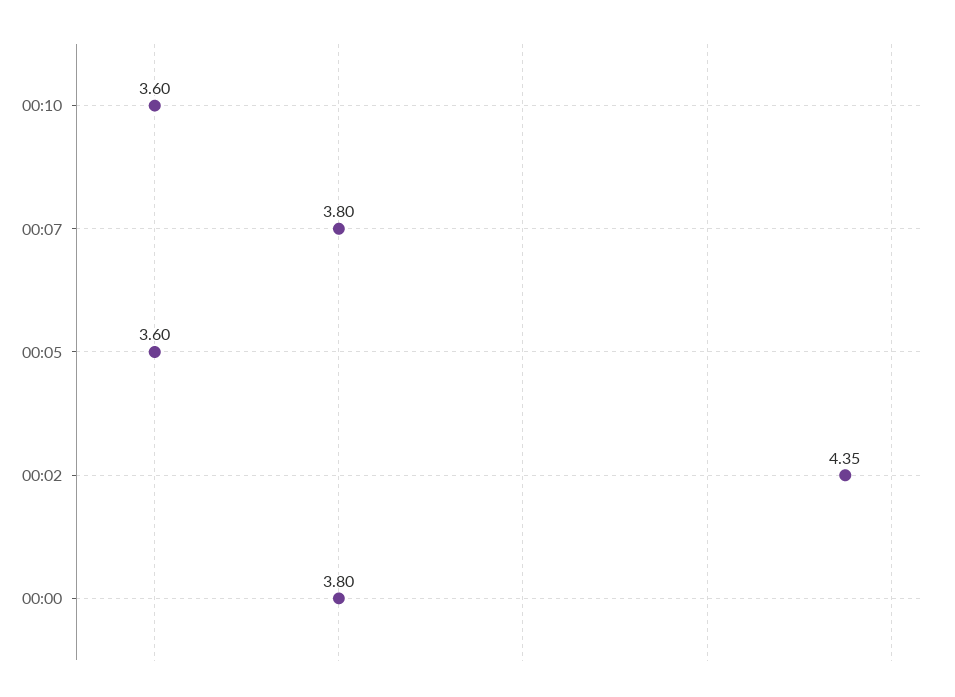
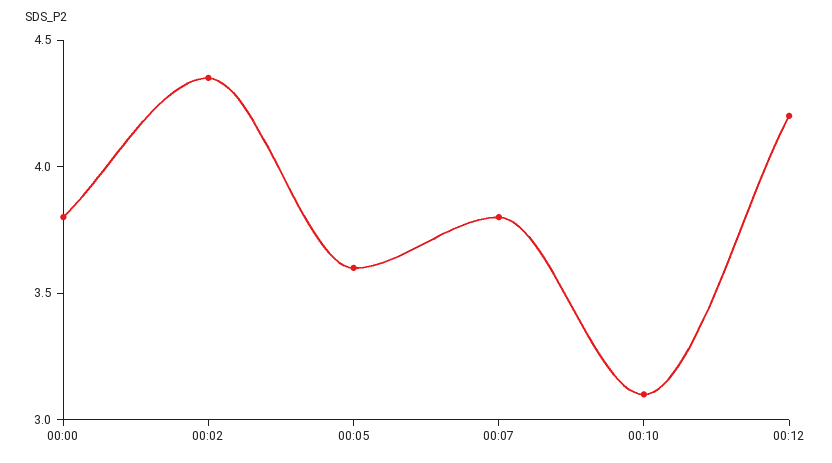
00:10: 3.6 -> 3.1
00:12: none -> 4.2

